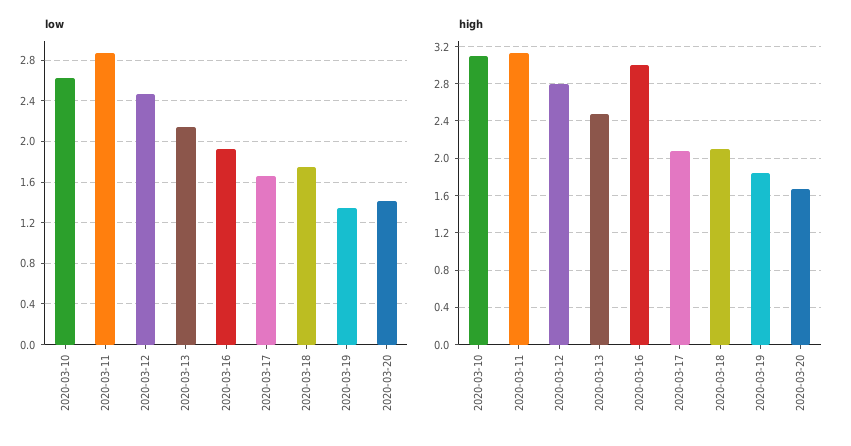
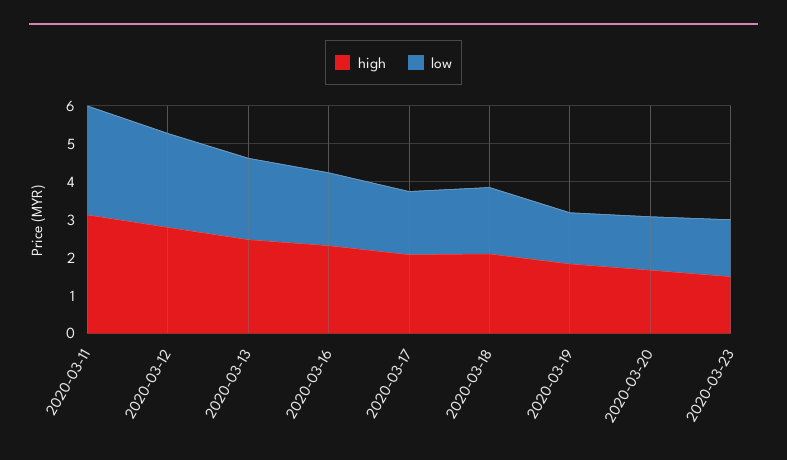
low, 2020-03-10: 2.6 -> none
high, 2020-03-10: 3.1 -> none
high, 2020-03-16: 3 -> 2.25
high, 2020-03-23: none -> 1.5
low, 2020-03-23: none -> 1.5

